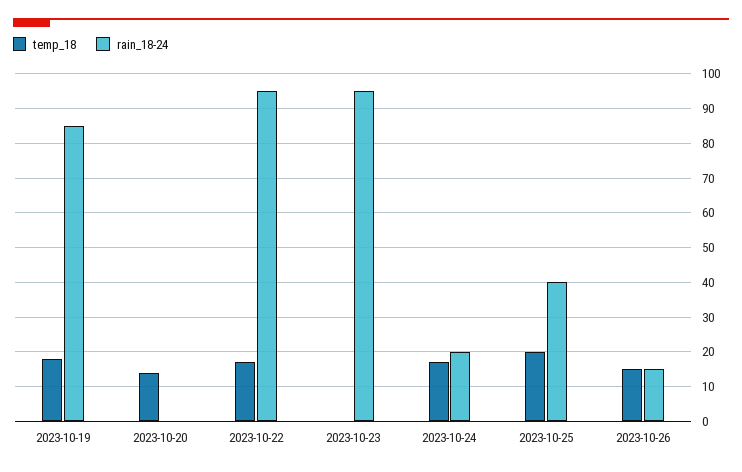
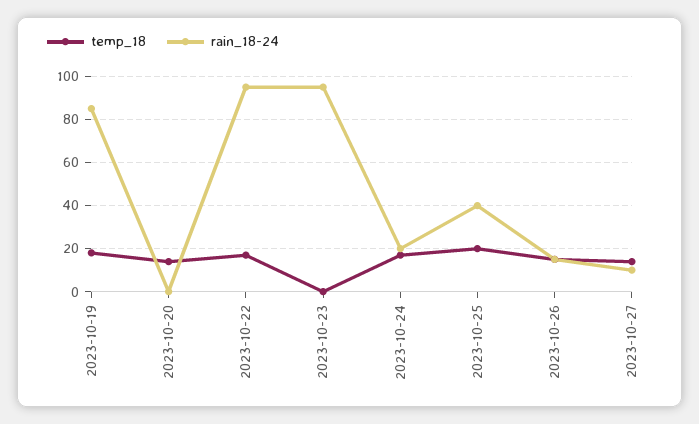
temp_18, 2023-10-27: none -> 15
rain_18-24, 2023-10-27: none -> 10

